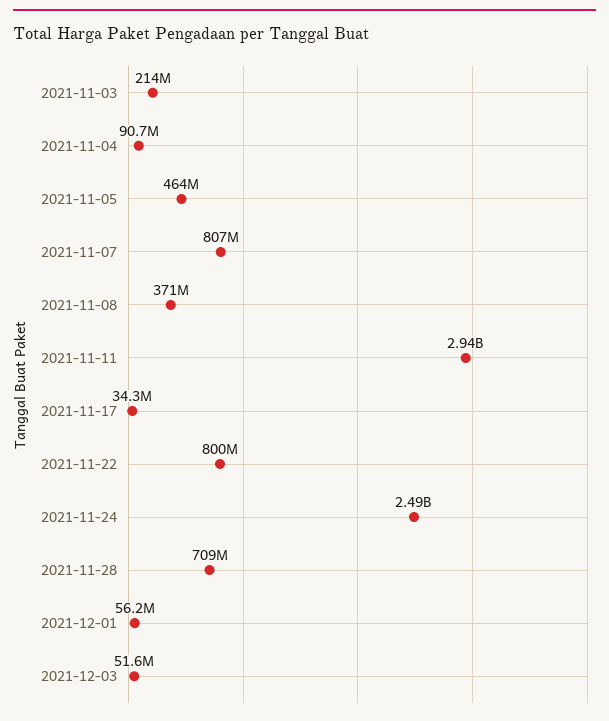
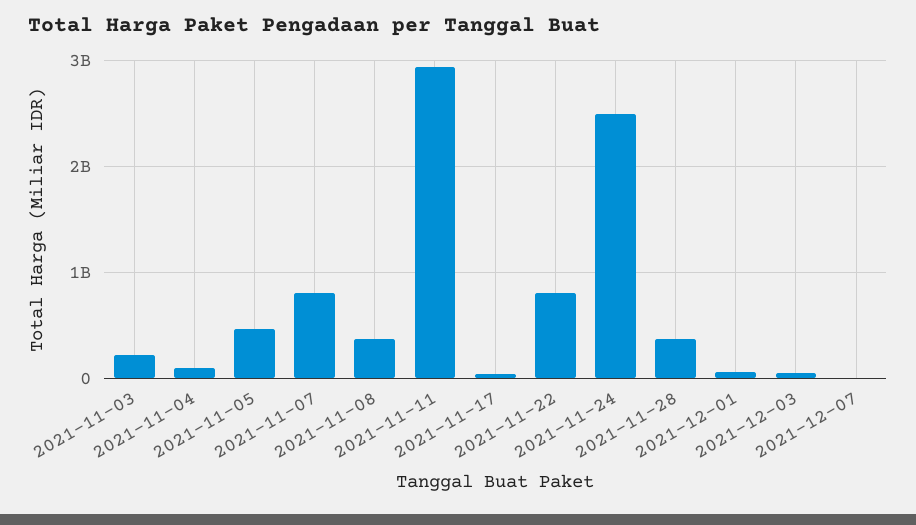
2021-11-28: 709000000 -> 400000000
2021-12-07: none -> 0

